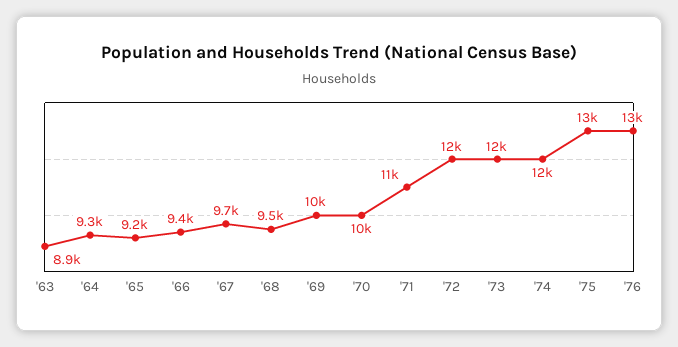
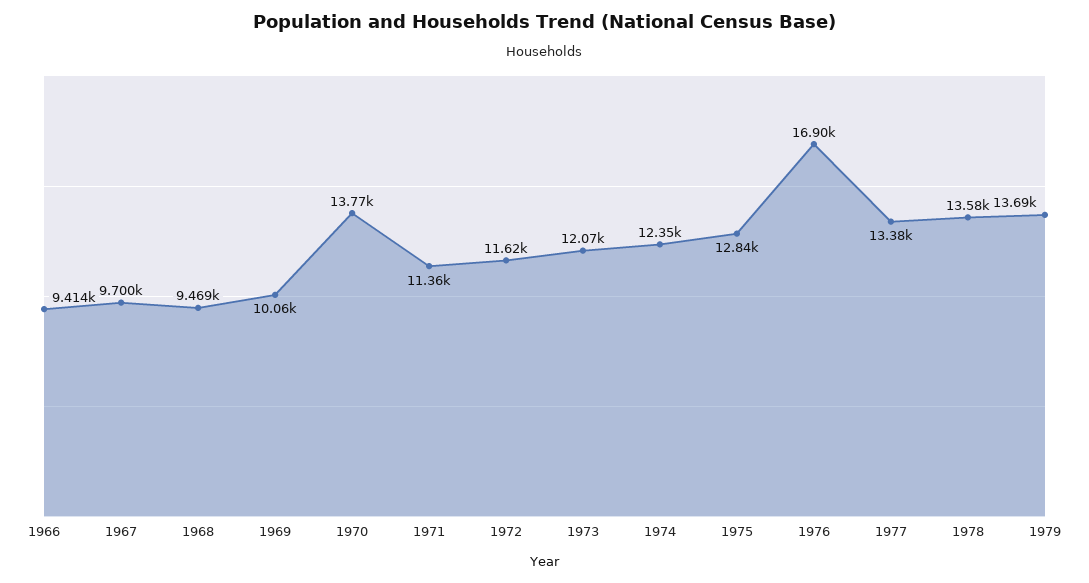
'63: 8900 -> none
'64: 9300 -> none
'65: 9200 -> none
'70: 10000 -> 13770
'76: 13000 -> 16900
1977: none -> 13380
1978: none -> 13580
1979: none -> 13690

